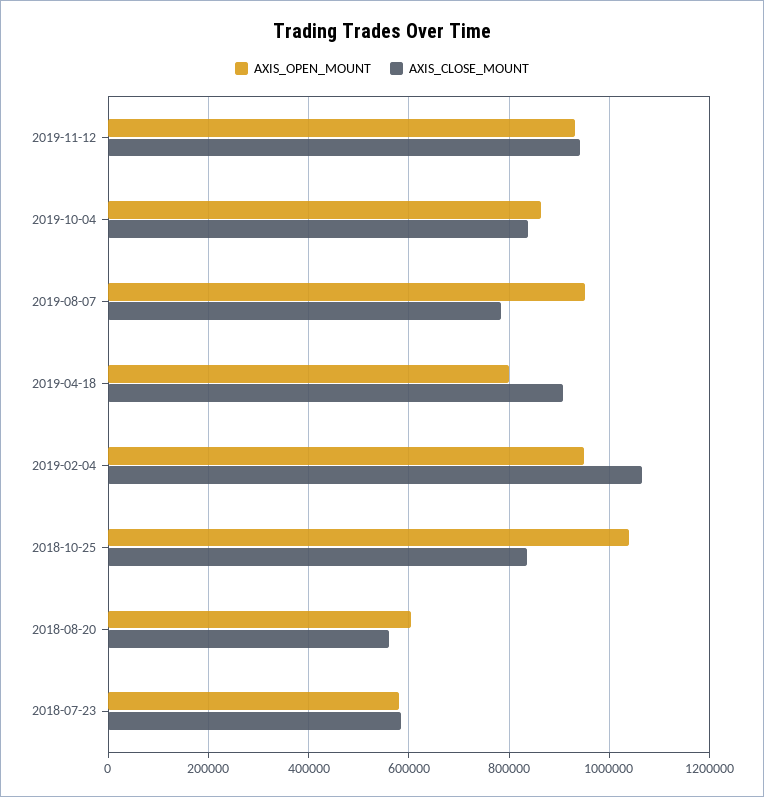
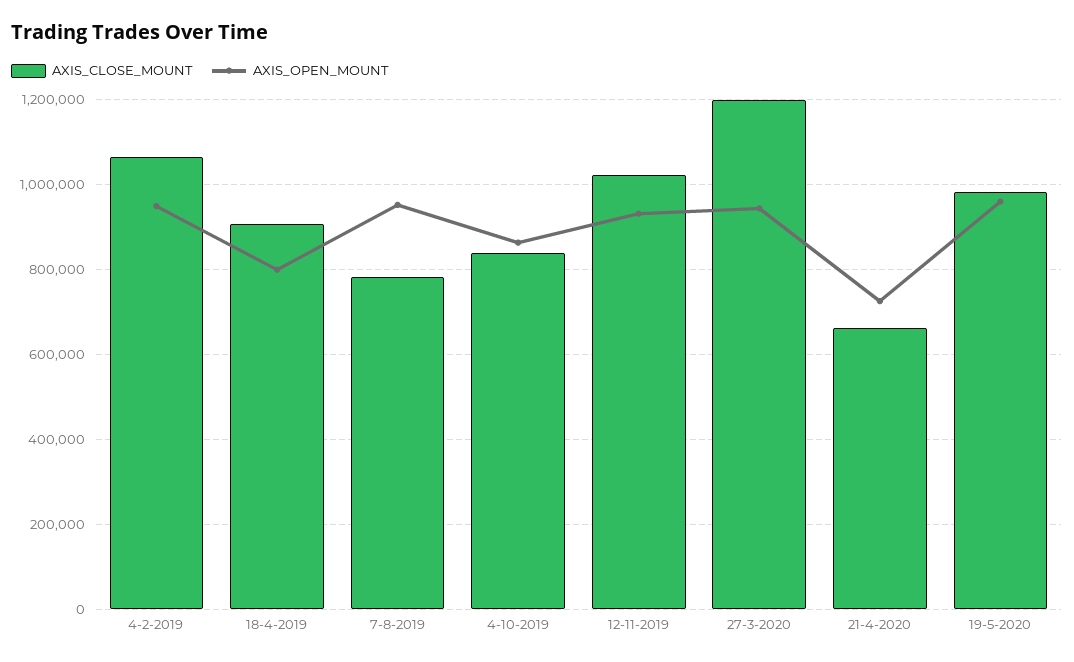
AXIS_CLOSE_MOUNT, 2019-11-12: 940000 -> 1020000
AXIS_OPEN_MOUNT, 2018-10-25: 1040000 -> none
AXIS_CLOSE_MOUNT, 2018-10-25: 840000 -> none
AXIS_OPEN_MOUNT, 2018-08-20: 600000 -> none
AXIS_CLOSE_MOUNT, 2018-08-20: 560000 -> none
AXIS_OPEN_MOUNT, 2018-07-23: 580000 -> none
AXIS_CLOSE_MOUNT, 2018-07-23: 580000 -> none
AXIS_CLOSE_MOUNT, 27-3-2020: none -> 1200000
AXIS_OPEN_MOUNT, 27-3-2020: none -> 940000
AXIS_CLOSE_MOUNT, 21-4-2020: none -> 660000
AXIS_OPEN_MOUNT, 21-4-2020: none -> 720000
AXIS_CLOSE_MOUNT, 19-5-2020: none -> 980000
AXIS_OPEN_MOUNT, 19-5-2020: none -> 960000

